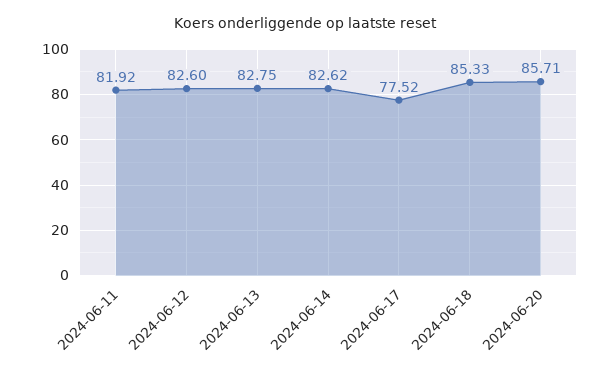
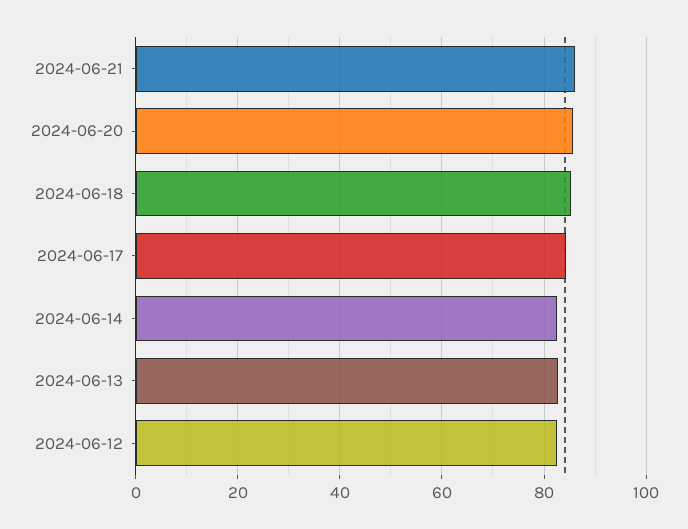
2024-06-11: 81.92 -> none
2024-06-17: 77.52 -> 84
2024-06-21: none -> 86

